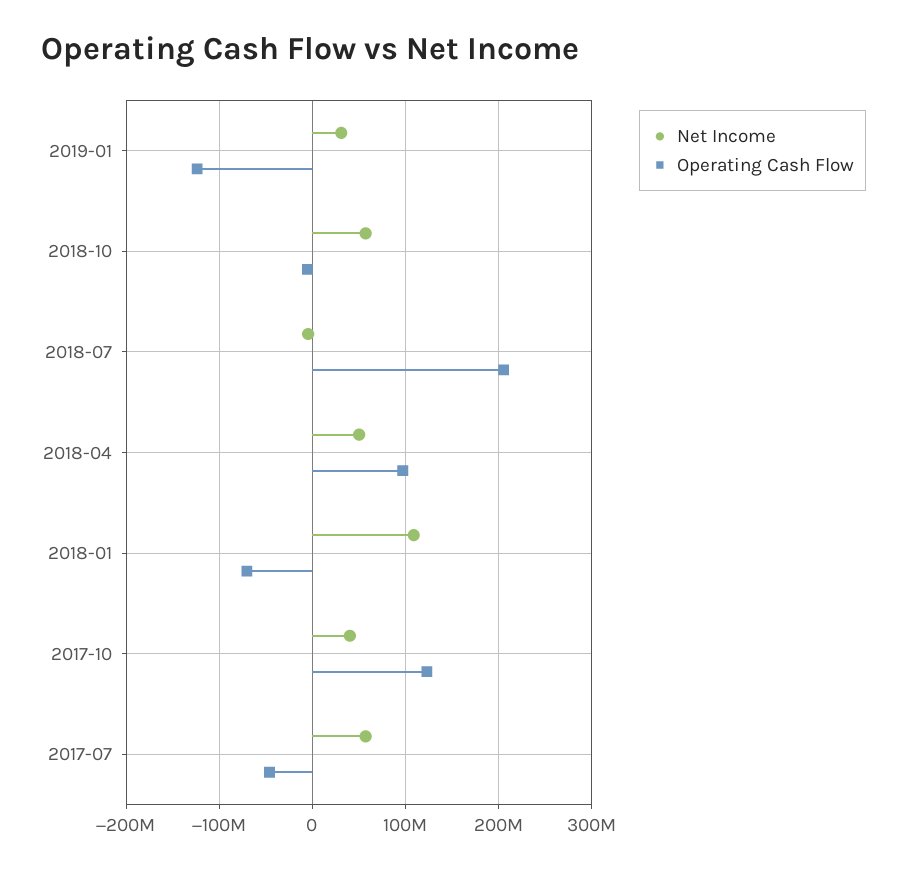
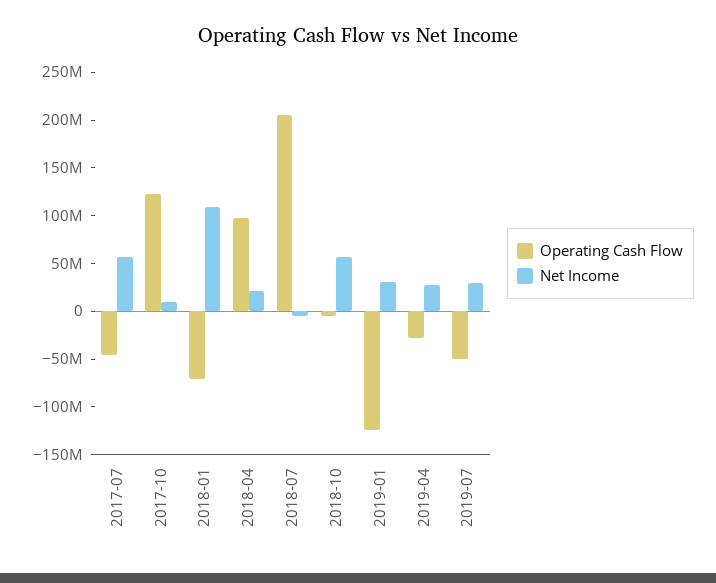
Net Income, 2018-04: 50000000 -> 20000000
Net Income, 2017-10: 40000000 -> 10000000
Operating Cash Flow, 2019-04: none -> -30000000
Net Income, 2019-04: none -> 30000000
Operating Cash Flow, 2019-07: none -> -50000000
Net Income, 2019-07: none -> 30000000

